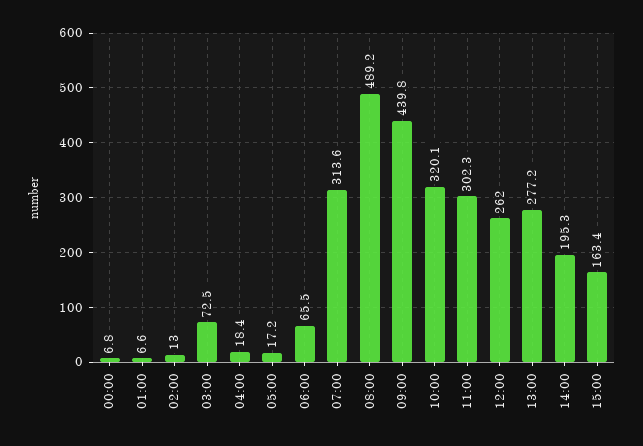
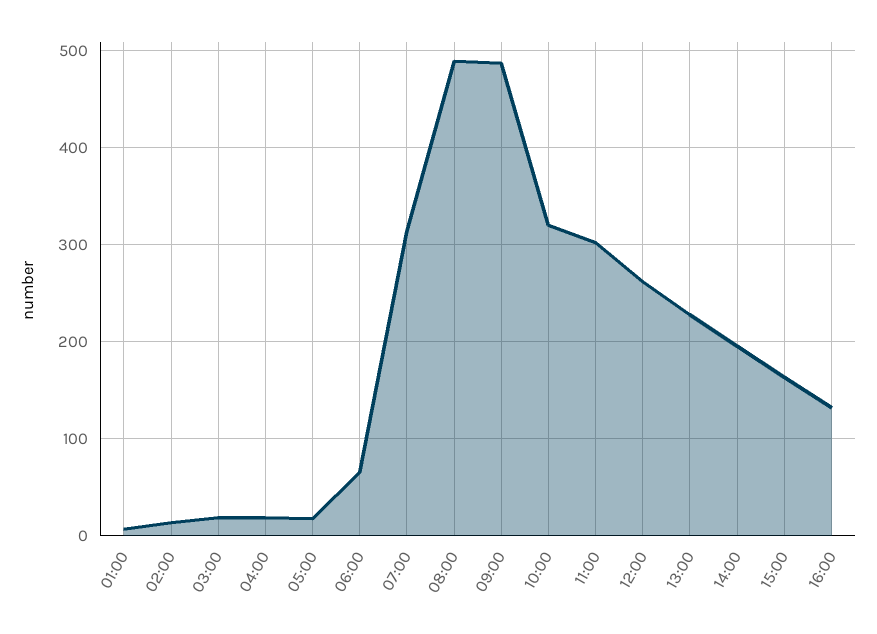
00:00: 6.8 -> none
03:00: 72.5 -> 20
09:00: 439.8 -> 490
13:00: 277.2 -> 230
16:00: none -> 130

